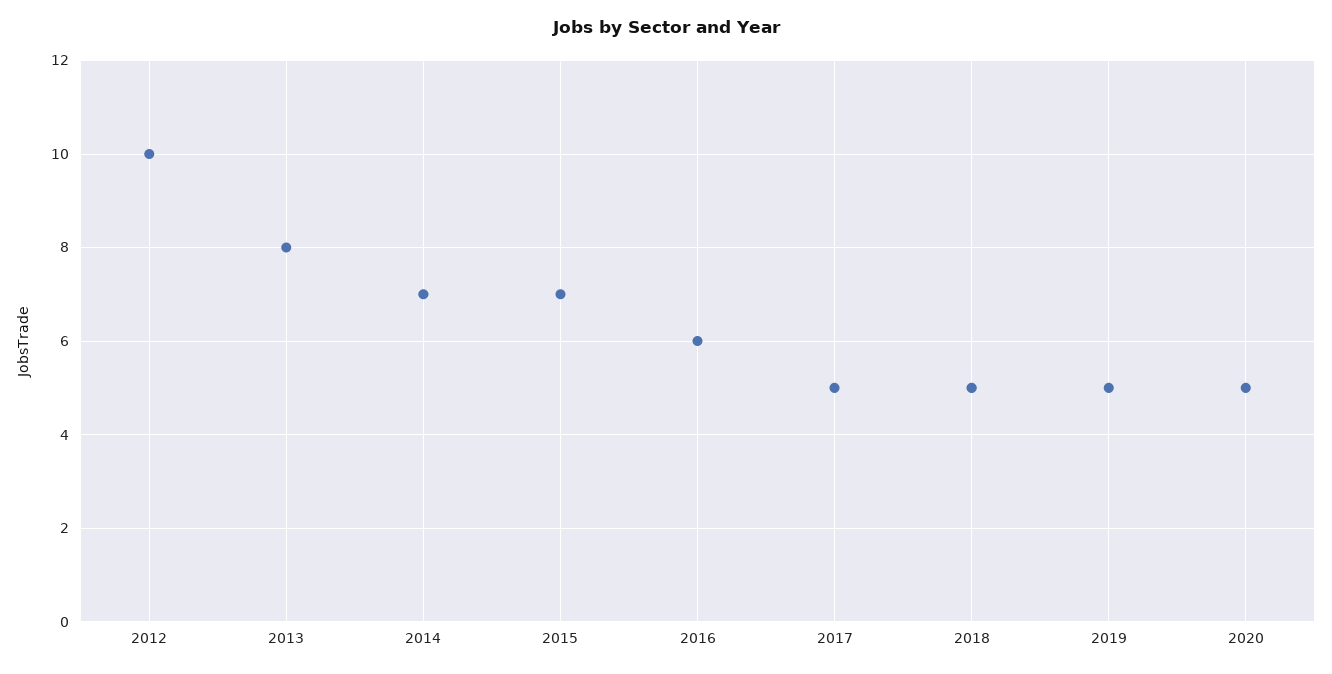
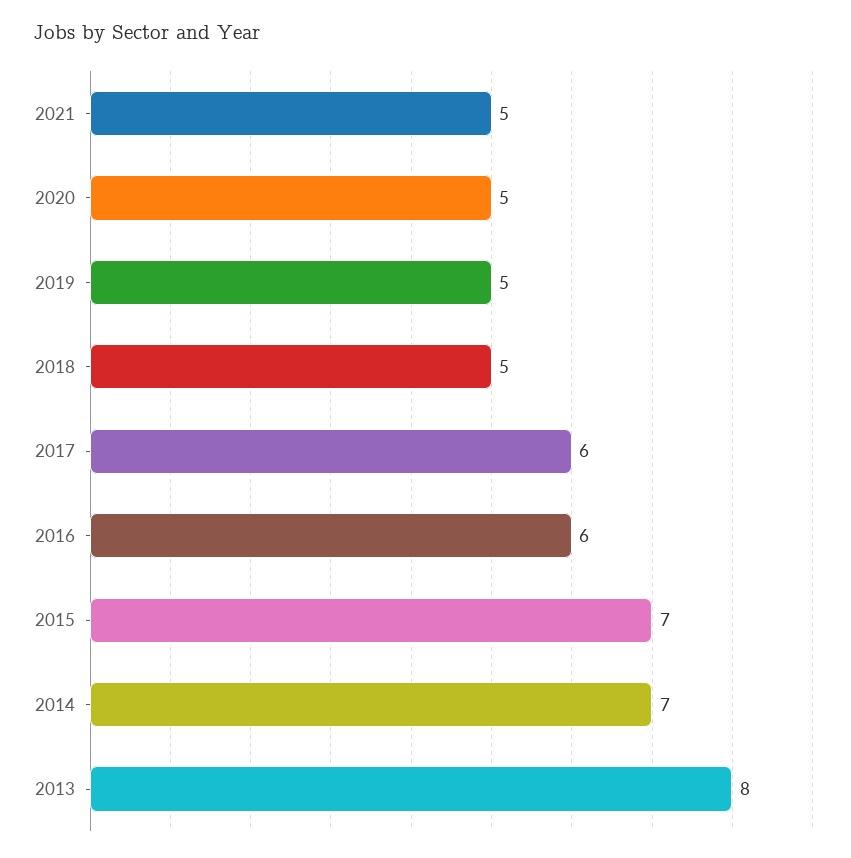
2012: 10 -> none
2017: 5 -> 6
2021: none -> 5

